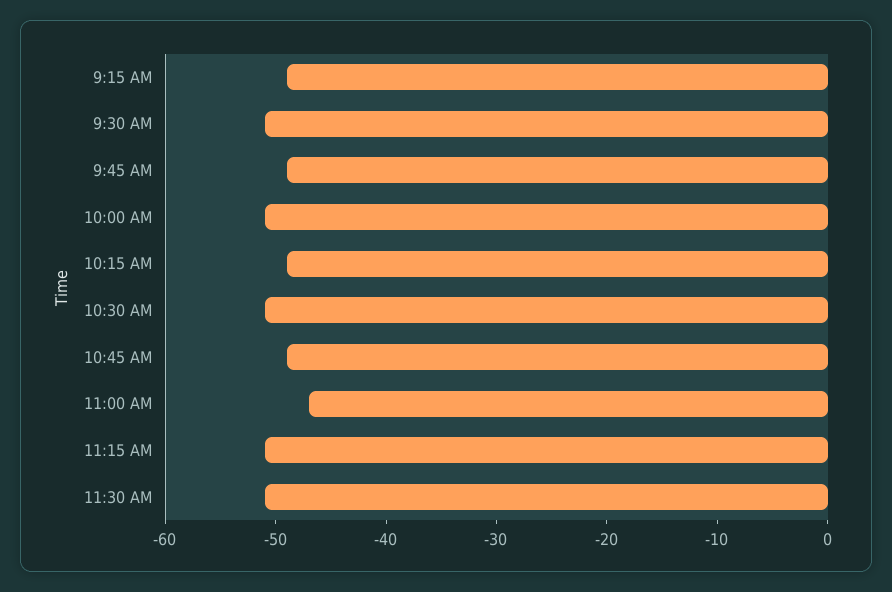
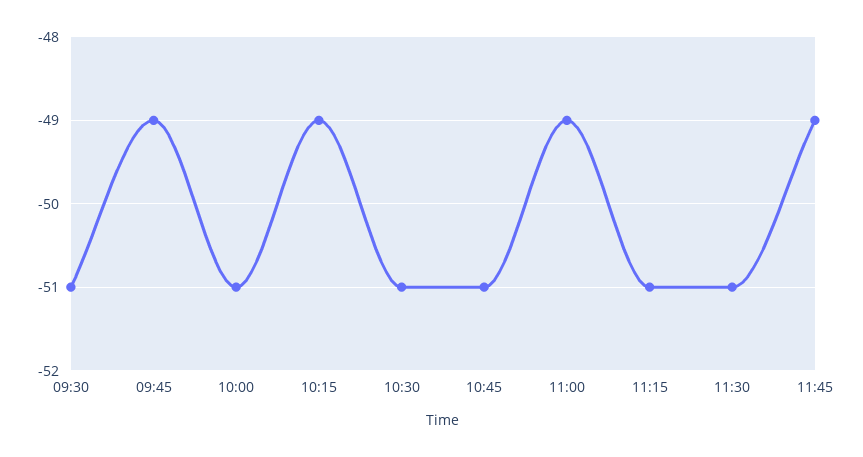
9:15 AM: -49 -> none
10:45 AM: -49 -> -51
11:00 AM: -47 -> -49
11:45: none -> -49

